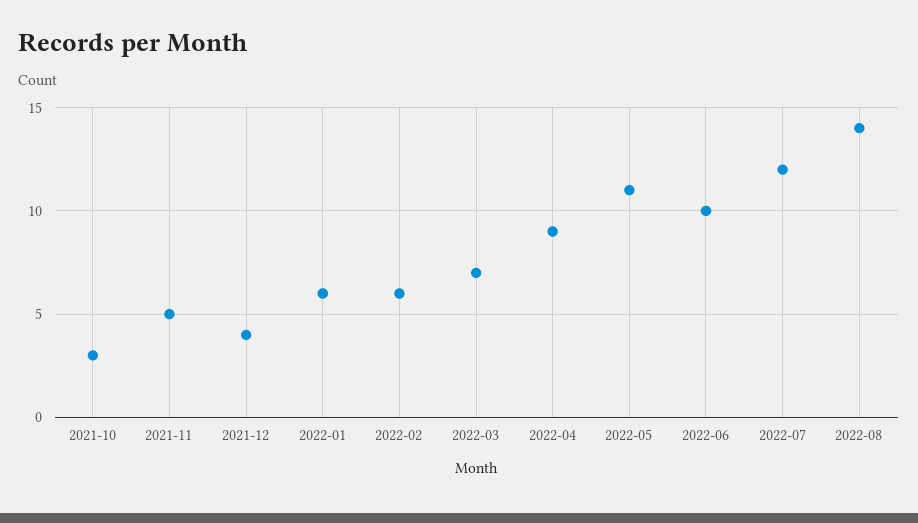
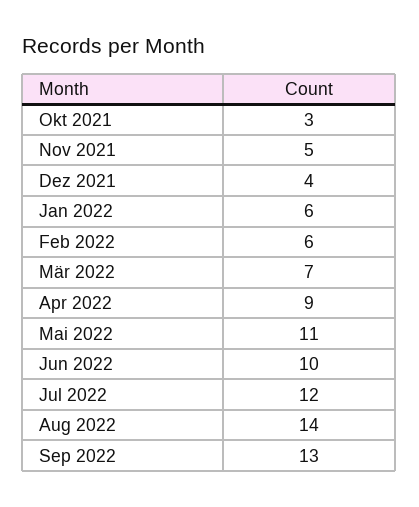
Sep 2022: none -> 13

